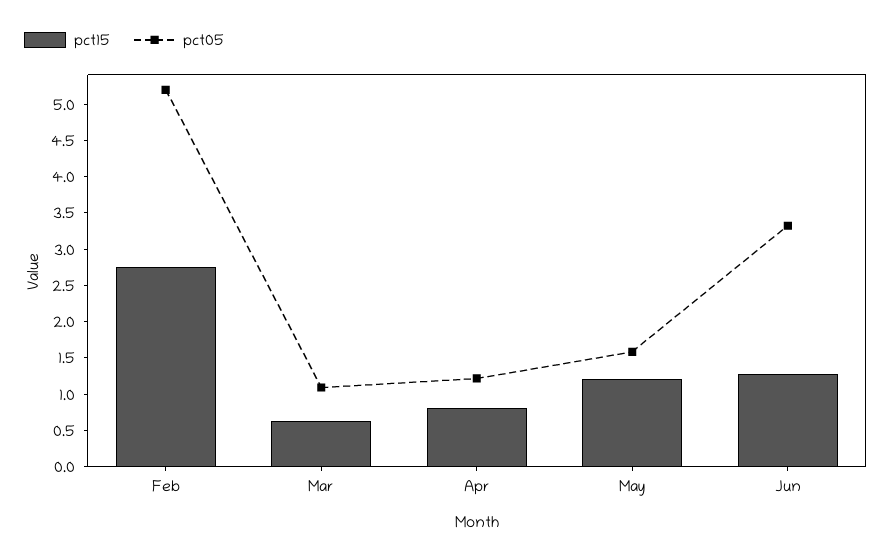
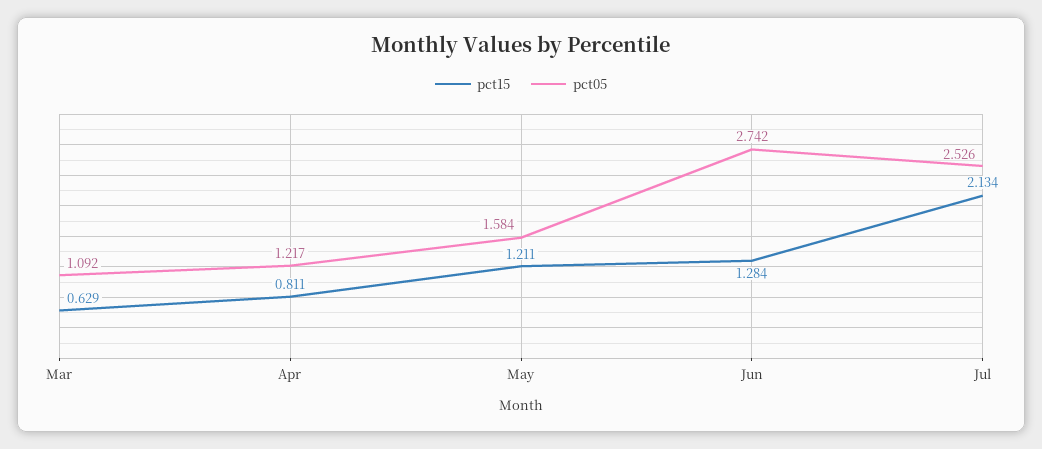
pct15, Feb: 2.75 -> none
pct05, Feb: 5.25 -> none
pct05, Jun: 3.25 -> 2.742
pct15, Jul: none -> 2.134
pct05, Jul: none -> 2.526

